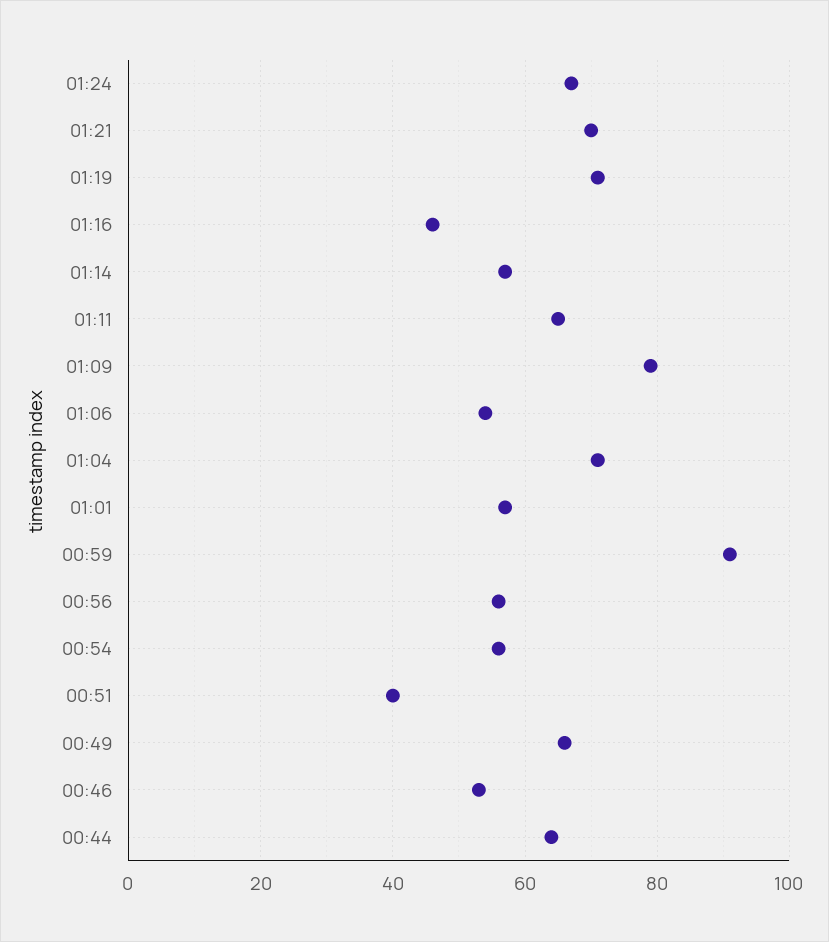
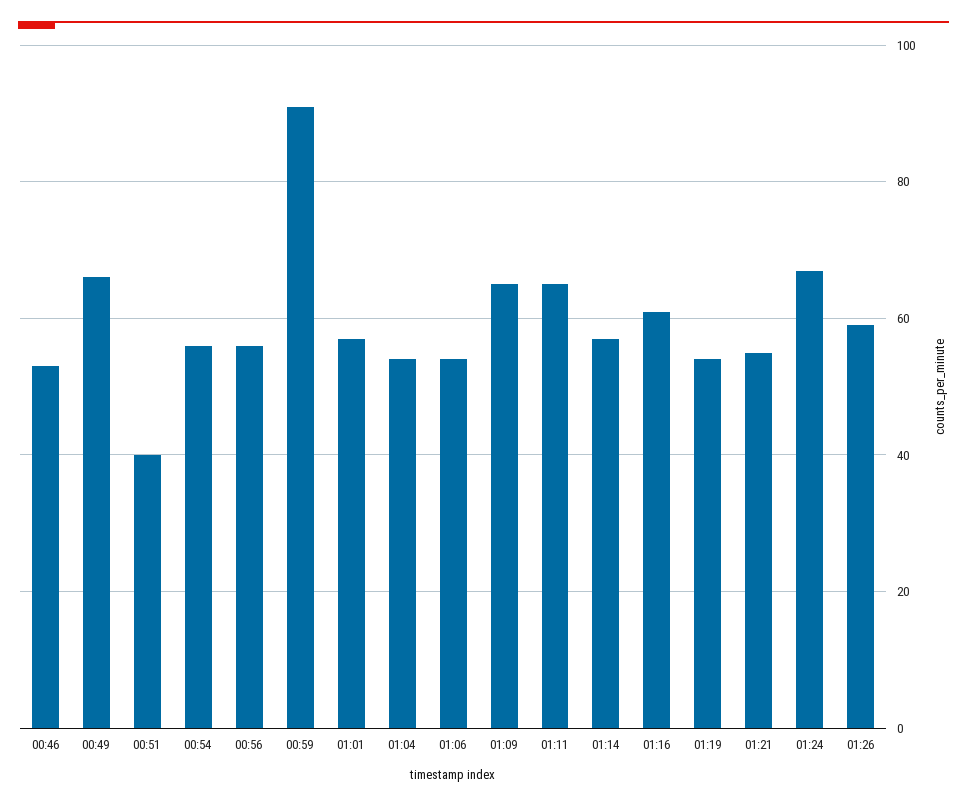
01:21: 70 -> 55
01:19: 70 -> 55
01:16: 45 -> 60
01:09: 80 -> 65
01:04: 70 -> 55
00:44: 65 -> none
01:26: none -> 60

